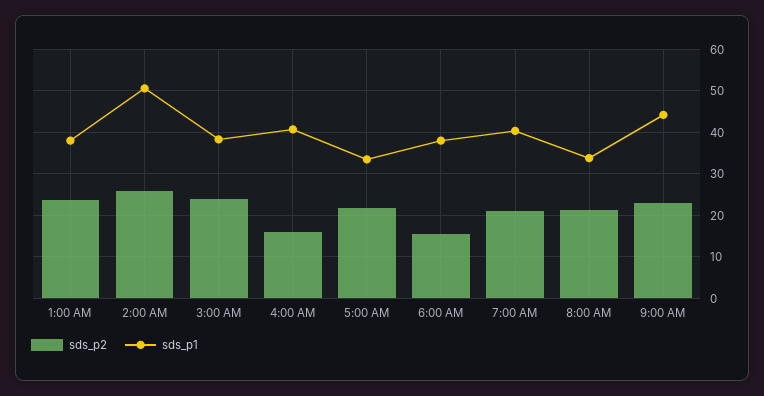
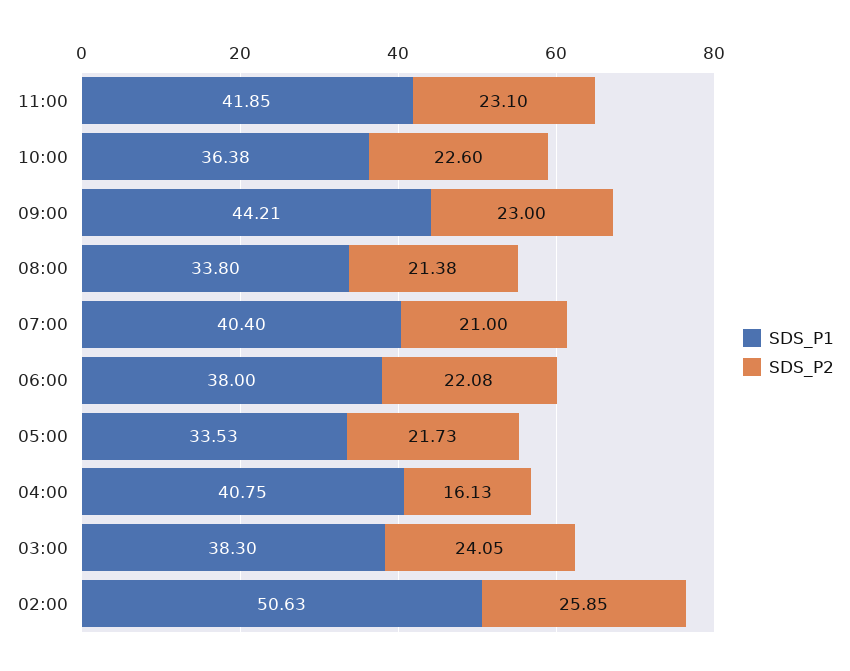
sds_p2, 1:00 AM: 24 -> none
sds_p1, 1:00 AM: 38 -> none
sds_p2, 6:00 AM: 16 -> 22.08
sds_p1, 11:00: none -> 41.85
sds_p2, 11:00: none -> 23.1
sds_p1, 10:00: none -> 36.38
sds_p2, 10:00: none -> 22.6

